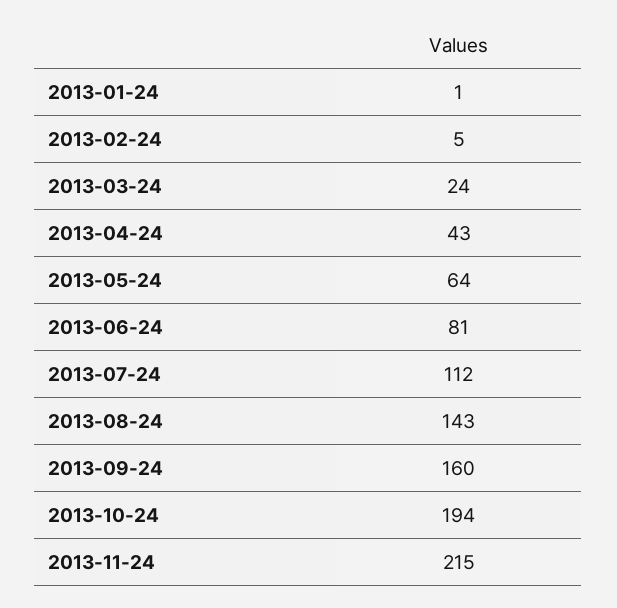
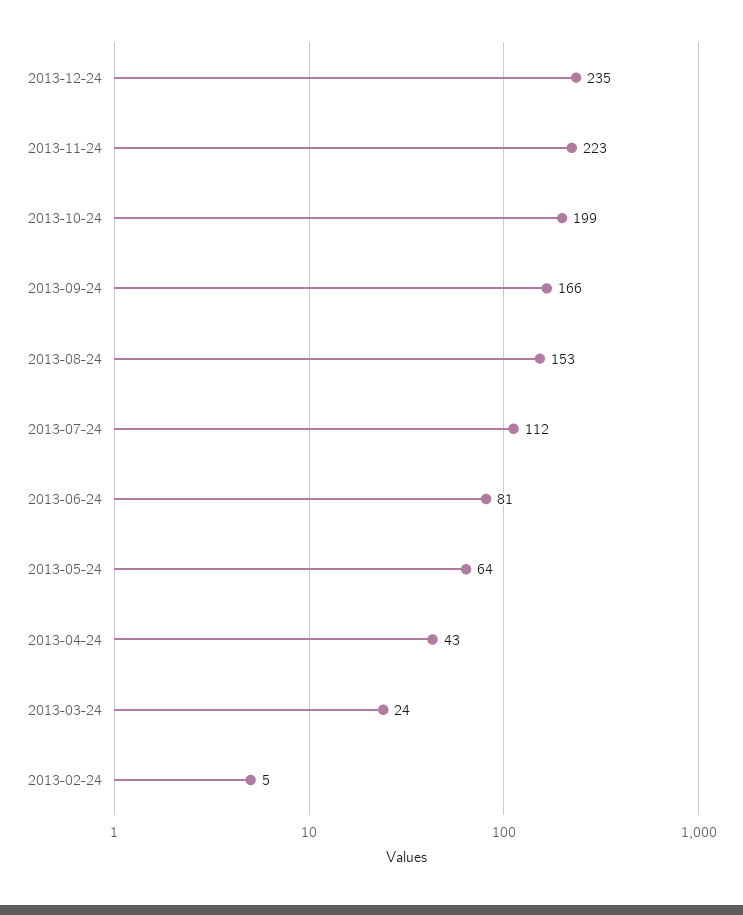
2013-01-24: 1 -> none
2013-08-24: 143 -> 153
2013-09-24: 160 -> 166
2013-10-24: 194 -> 199
2013-11-24: 215 -> 223
2013-12-24: none -> 235

